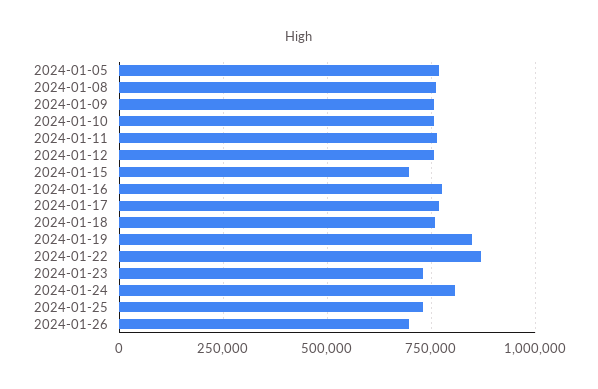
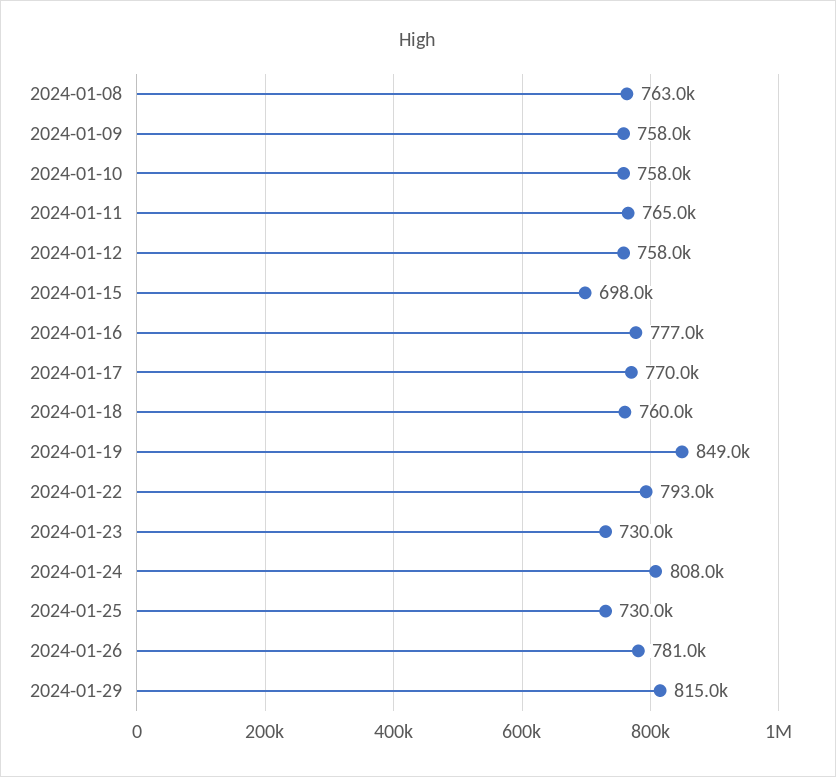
2024-01-05: 775000 -> none
2024-01-22: 875000 -> 793000
2024-01-26: 700000 -> 781000
2024-01-29: none -> 815000

